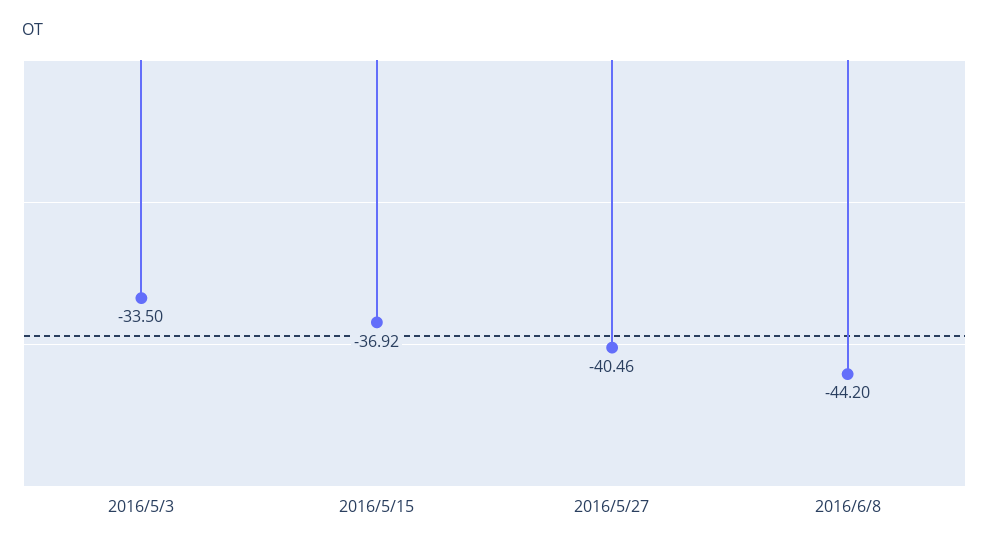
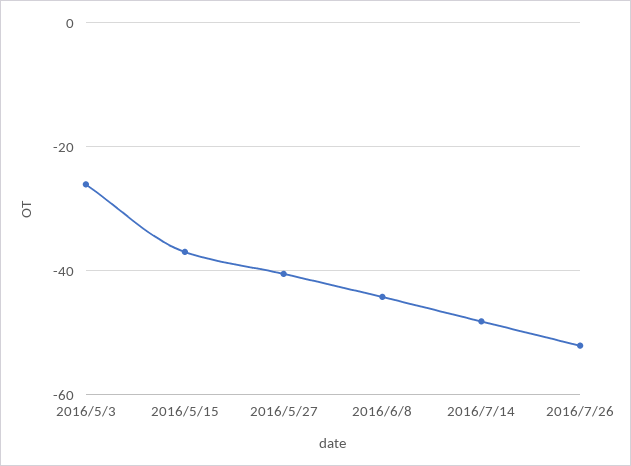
2016/5/3: -33.5 -> -26
2016/7/14: none -> -48
2016/7/26: none -> -52

